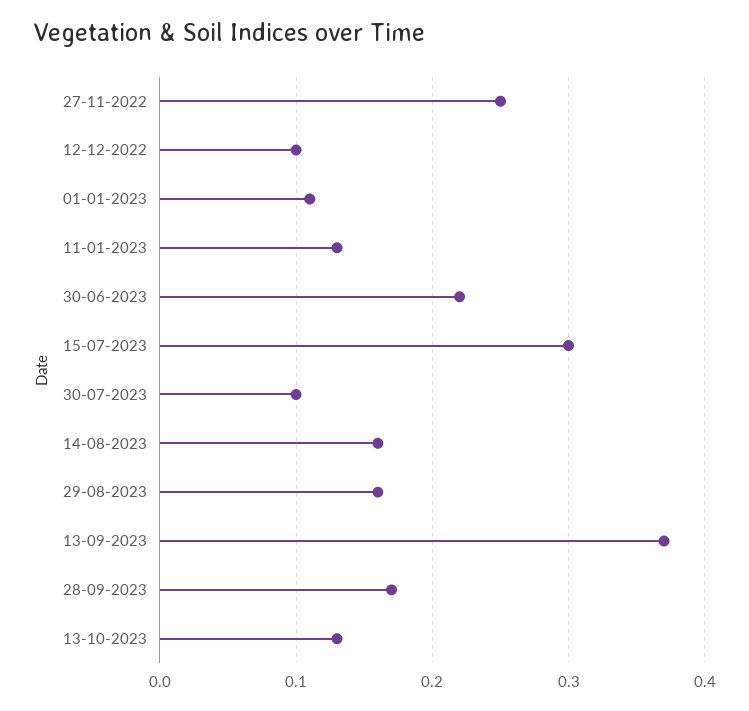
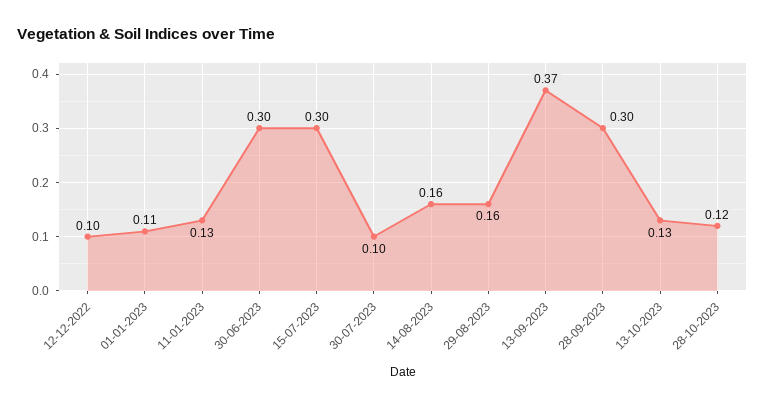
27-11-2022: 0.25 -> none
30-06-2023: 0.22 -> 0.3
28-09-2023: 0.17 -> 0.3
28-10-2023: none -> 0.12

